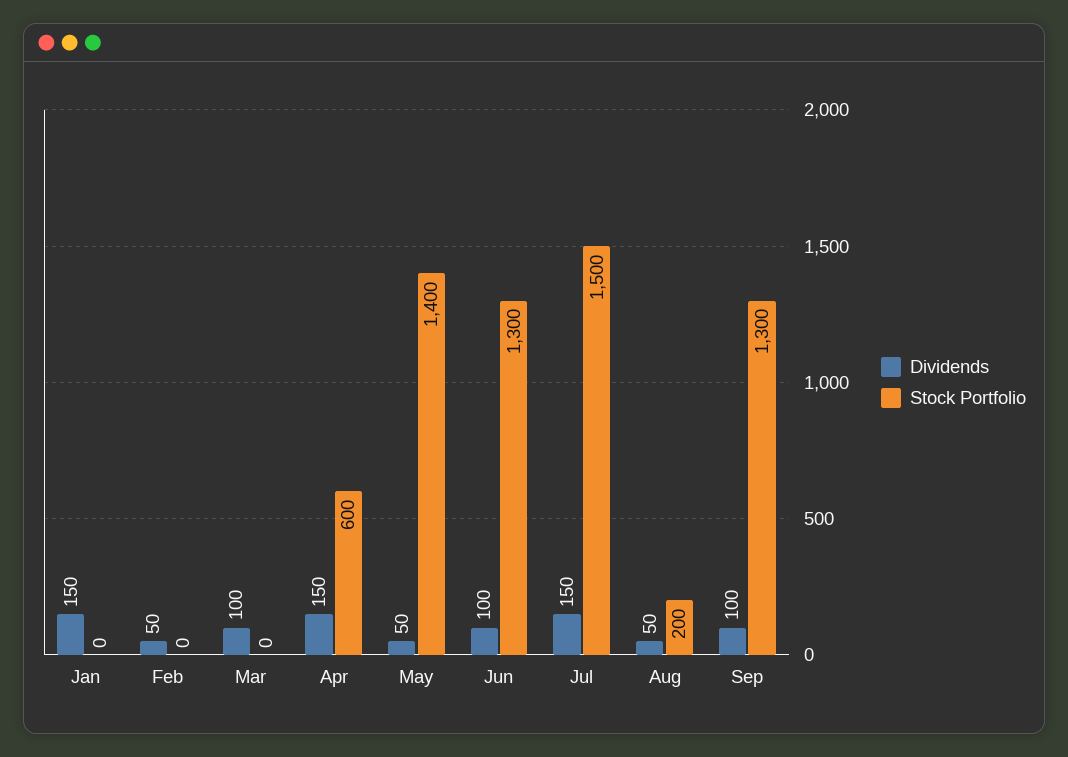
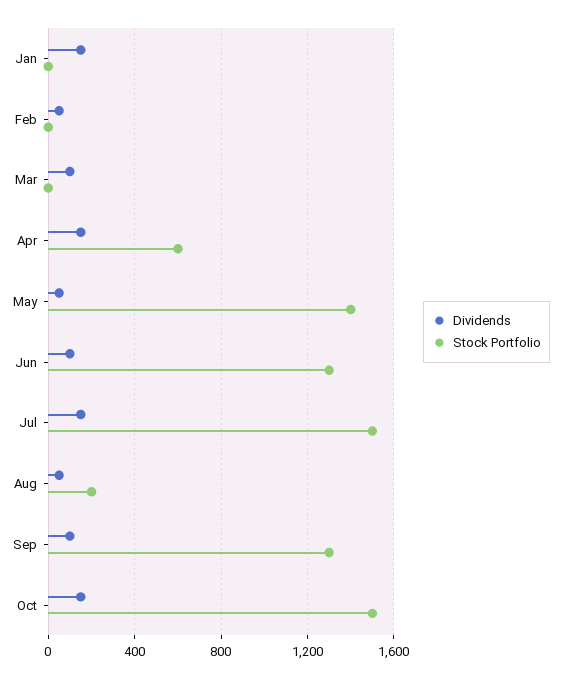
Dividends, Oct: none -> 150
Stock Portfolio, Oct: none -> 1500

